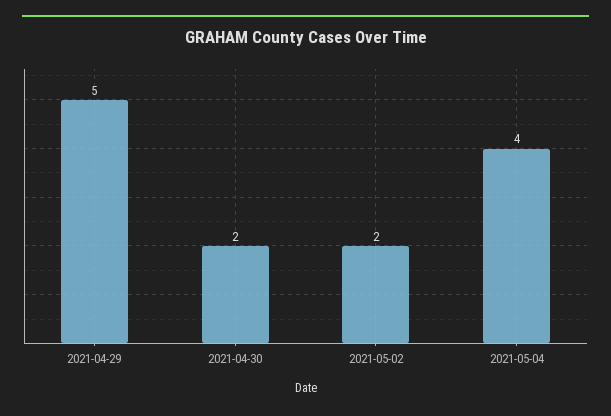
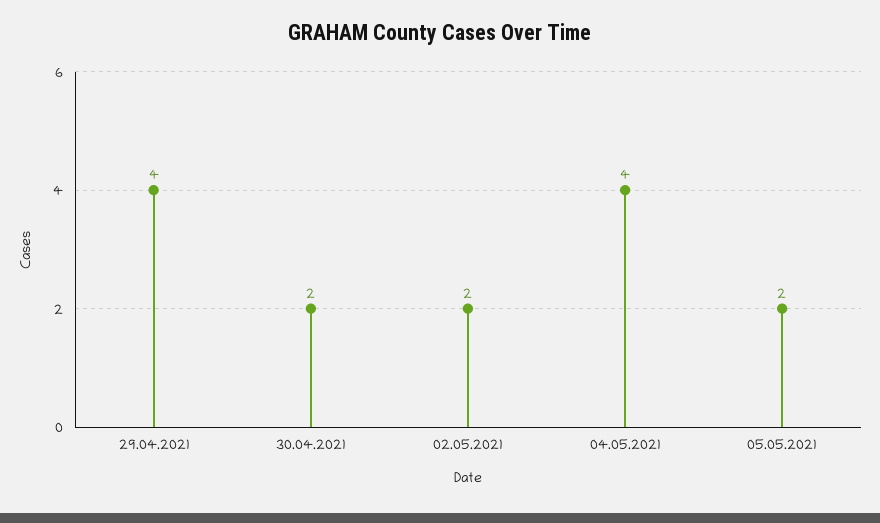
2021-04-29: 5 -> 4
05.05.2021: none -> 2

